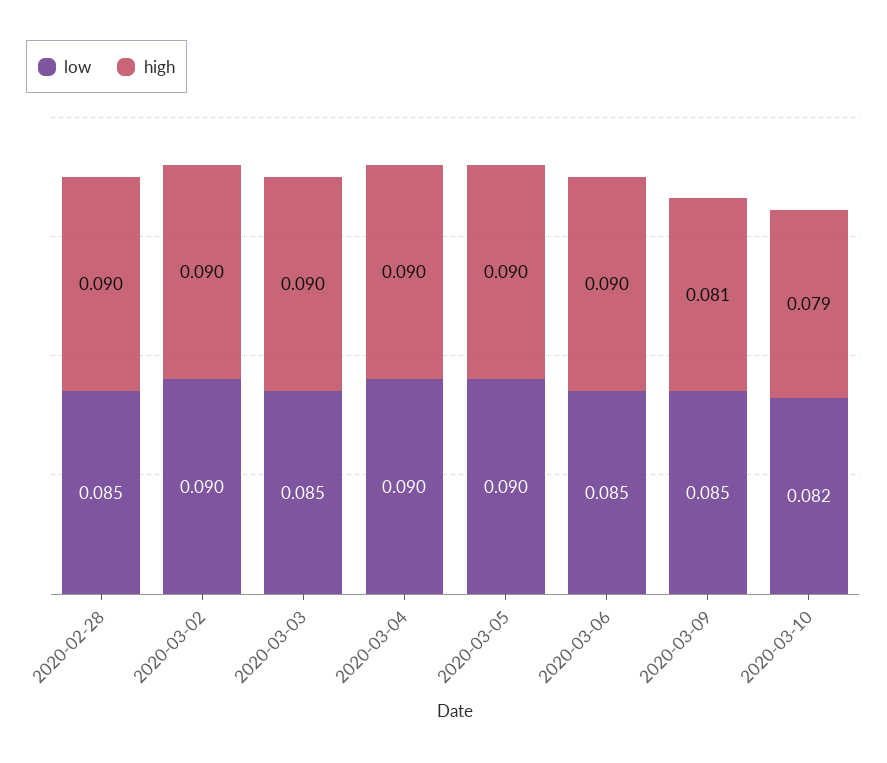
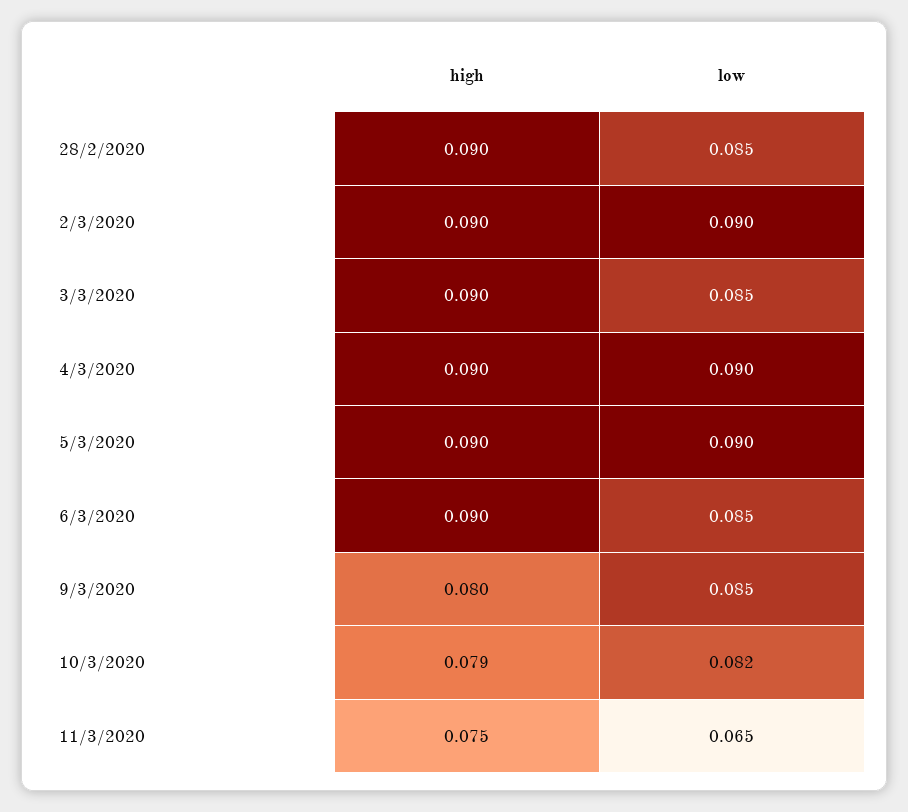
high, 2020-03-09: 0.081 -> 0.08
high, 11/3/2020: none -> 0.075
low, 11/3/2020: none -> 0.065

